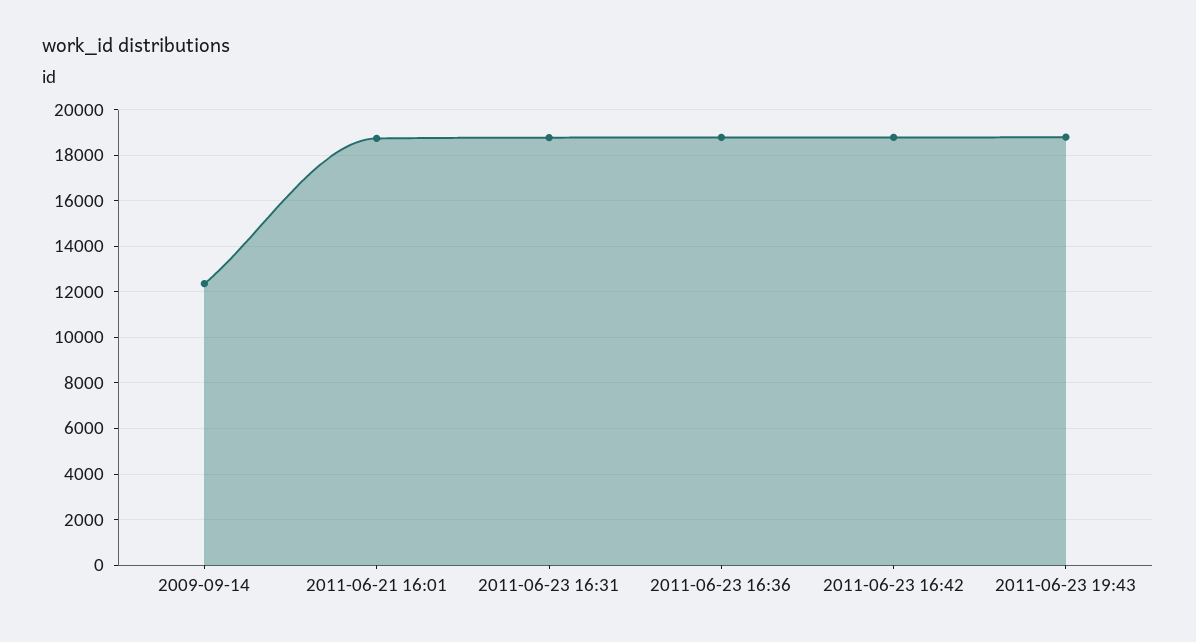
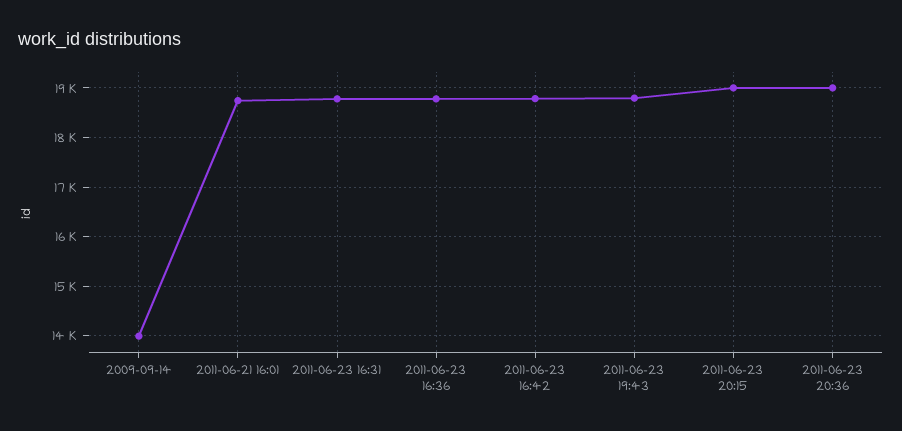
2009-09-14: 12500 -> 14000
2011-06-23 20:15: none -> 19000
2011-06-23 20:36: none -> 19000

